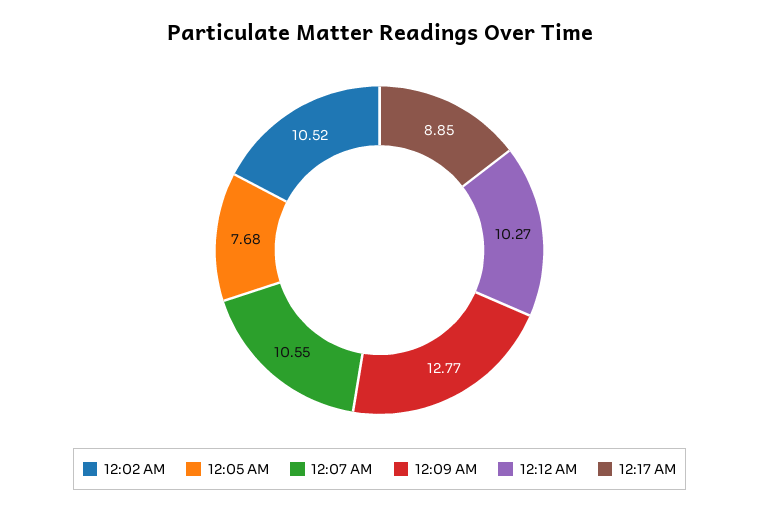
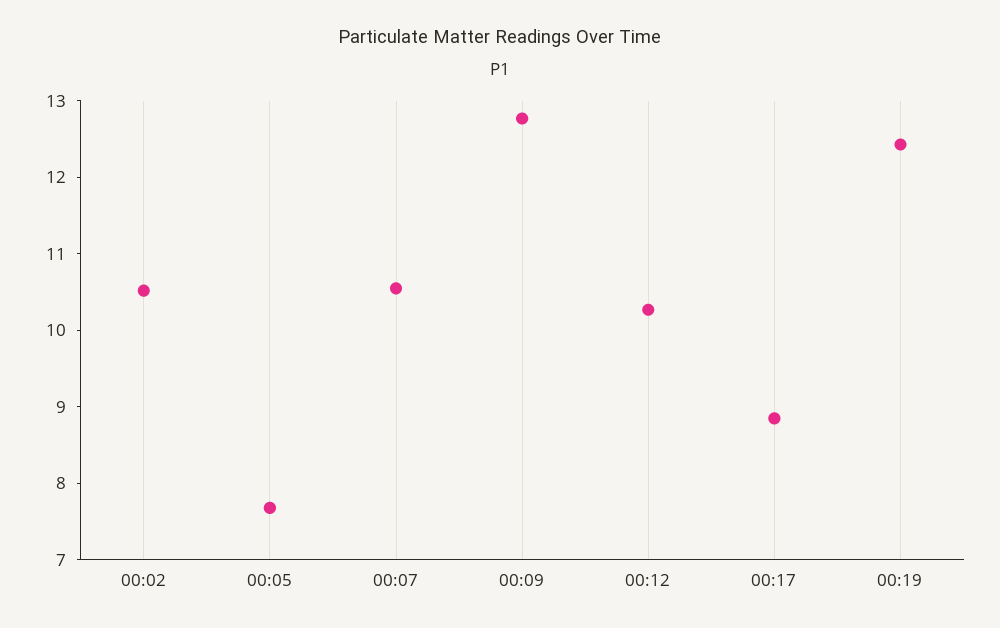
00:19: none -> 12.4

